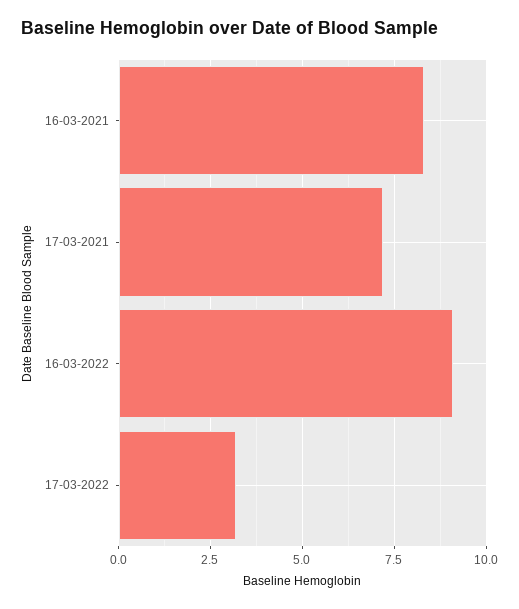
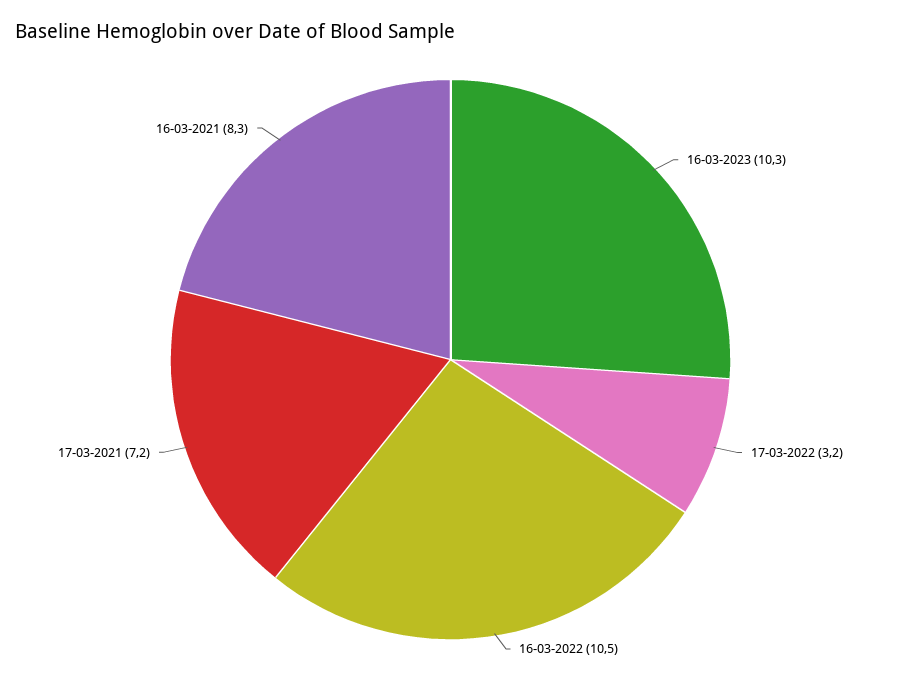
16-03-2022: 9 -> 10.5
16-03-2023: none -> 10.3

